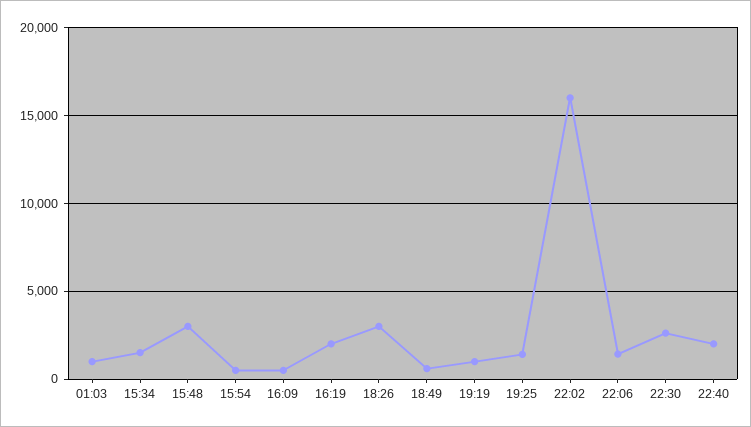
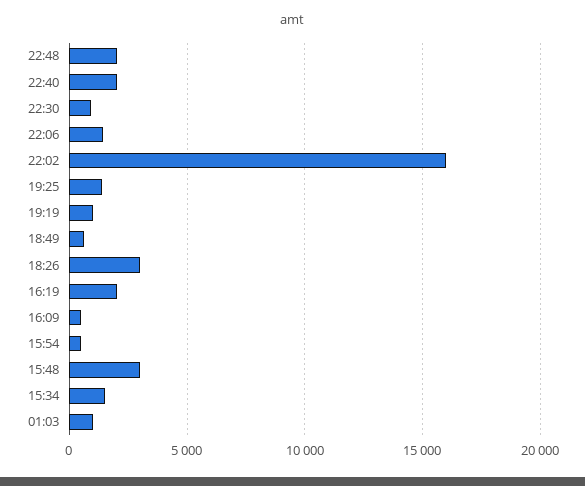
22:30: 2500 -> 1000
22:48: none -> 2000

